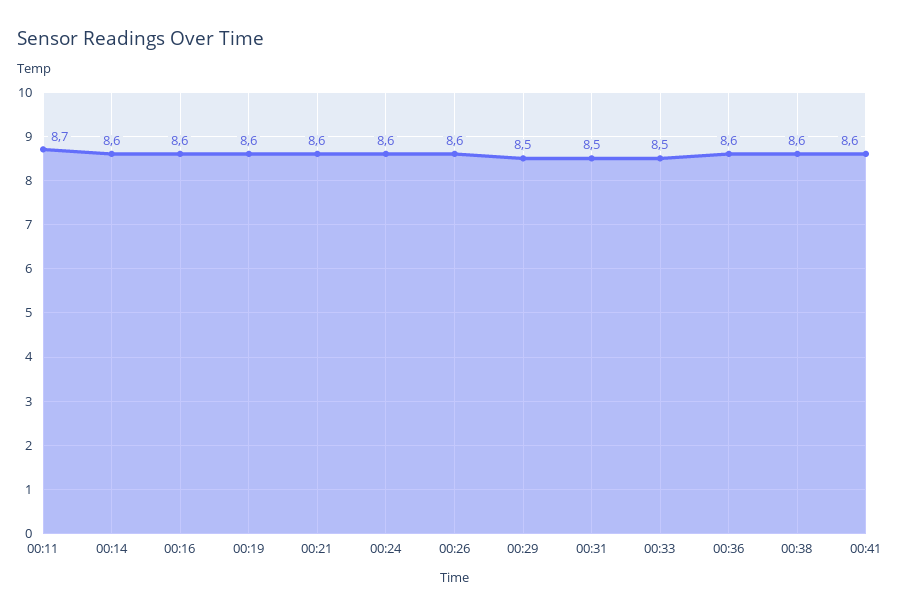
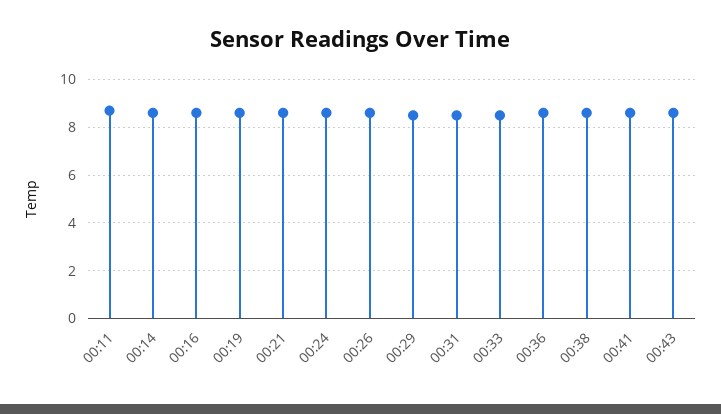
00:43: none -> 8.5

